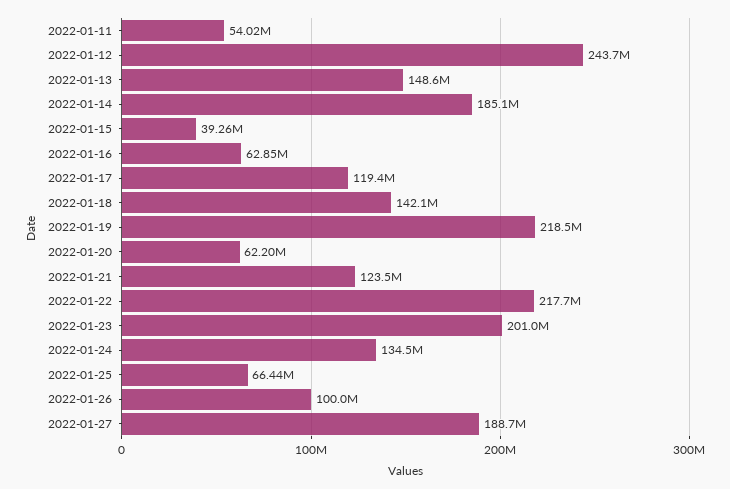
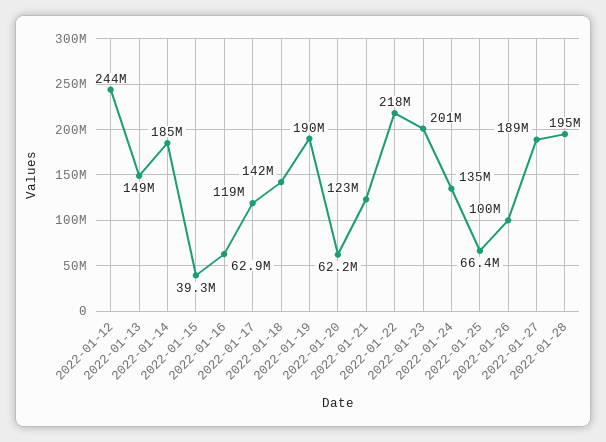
2022-01-11: 54020000 -> none
2022-01-19: 218500000 -> 190000000
2022-01-28: none -> 195000000

